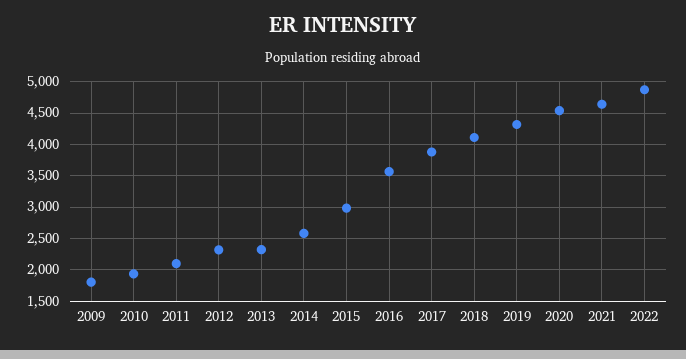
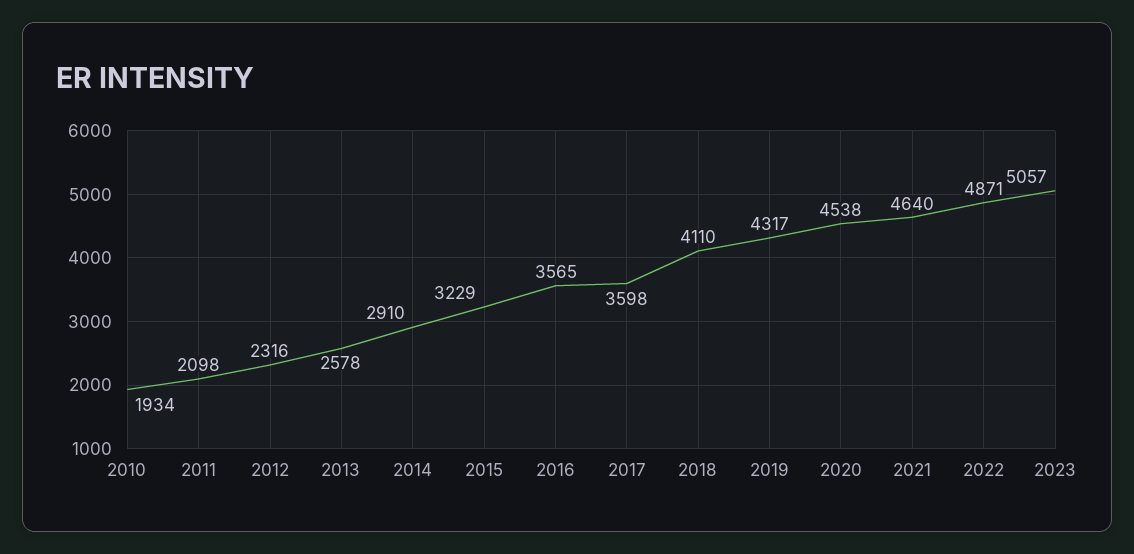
2009: 1800 -> none
2013: 2300 -> 2578
2014: 2600 -> 2910
2015: 3000 -> 3229
2017: 3900 -> 3598
2023: none -> 5057

